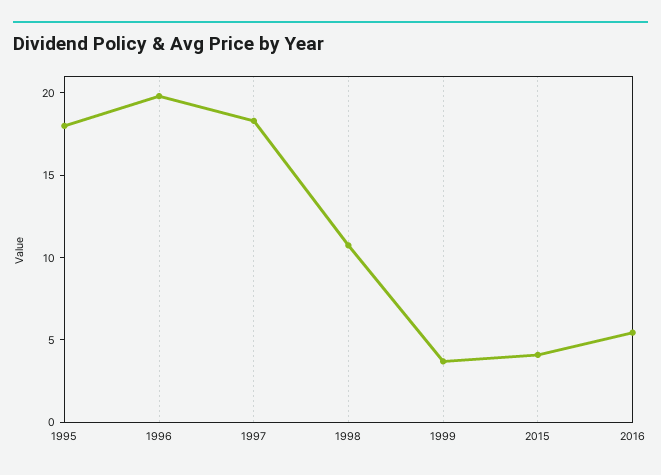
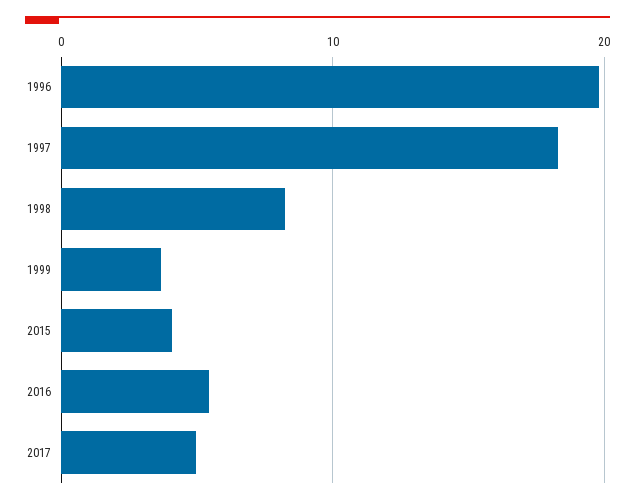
1995: 18 -> none
1998: 11 -> 8
2017: none -> 5

